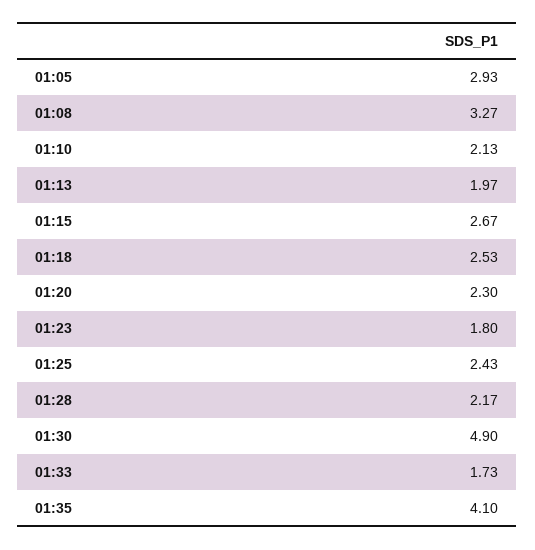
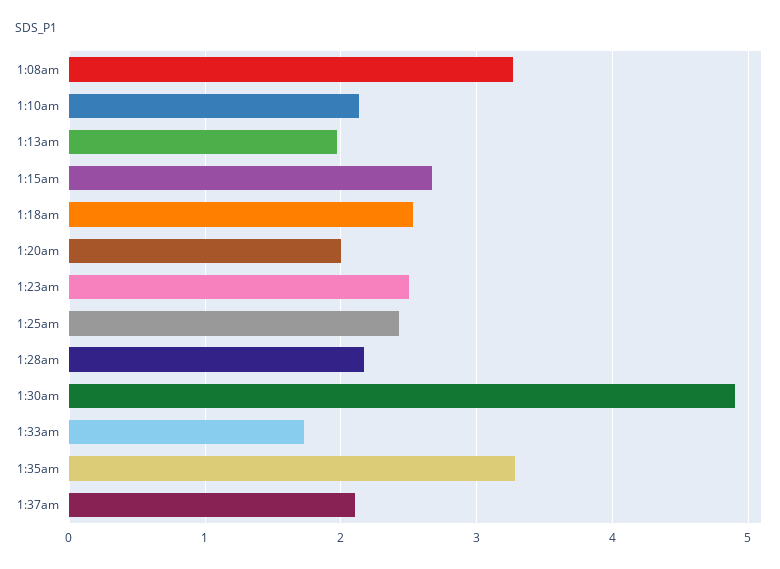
01:05: 2.93 -> none
01:20: 2.3 -> 2
01:23: 1.8 -> 2.5
01:35: 4.1 -> 3.3
1:37am: none -> 2.1

